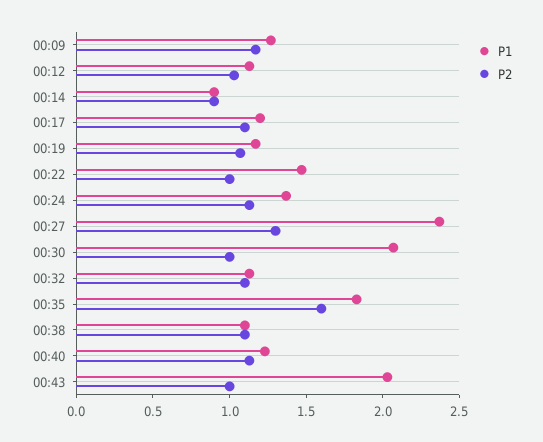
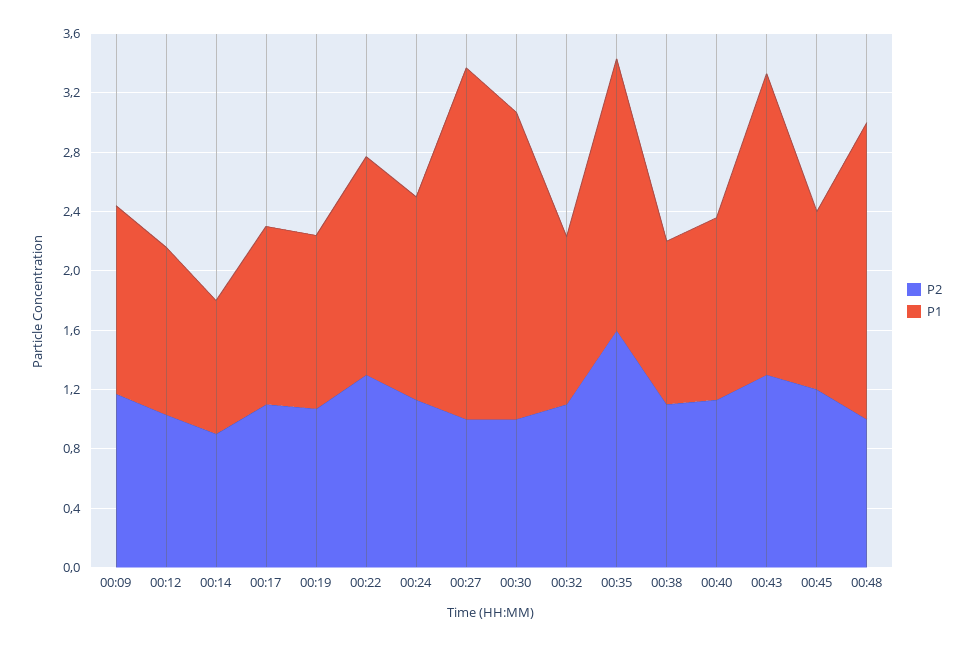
P2, 00:22: 1 -> 1.3
P2, 00:27: 1.3 -> 1
P2, 00:43: 1 -> 1.3
P2, 00:45: none -> 1.2
P1, 00:45: none -> 1.2
P2, 00:48: none -> 1
P1, 00:48: none -> 2

